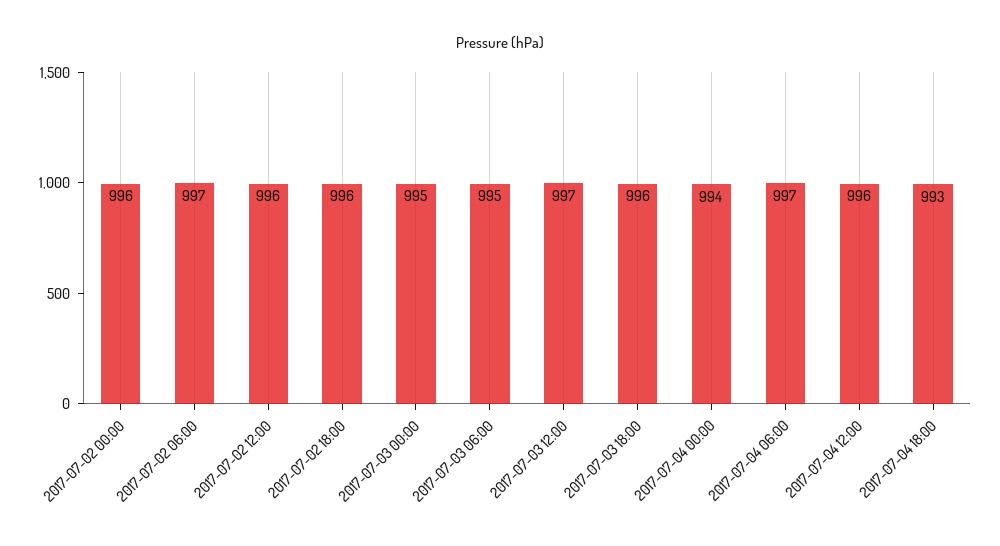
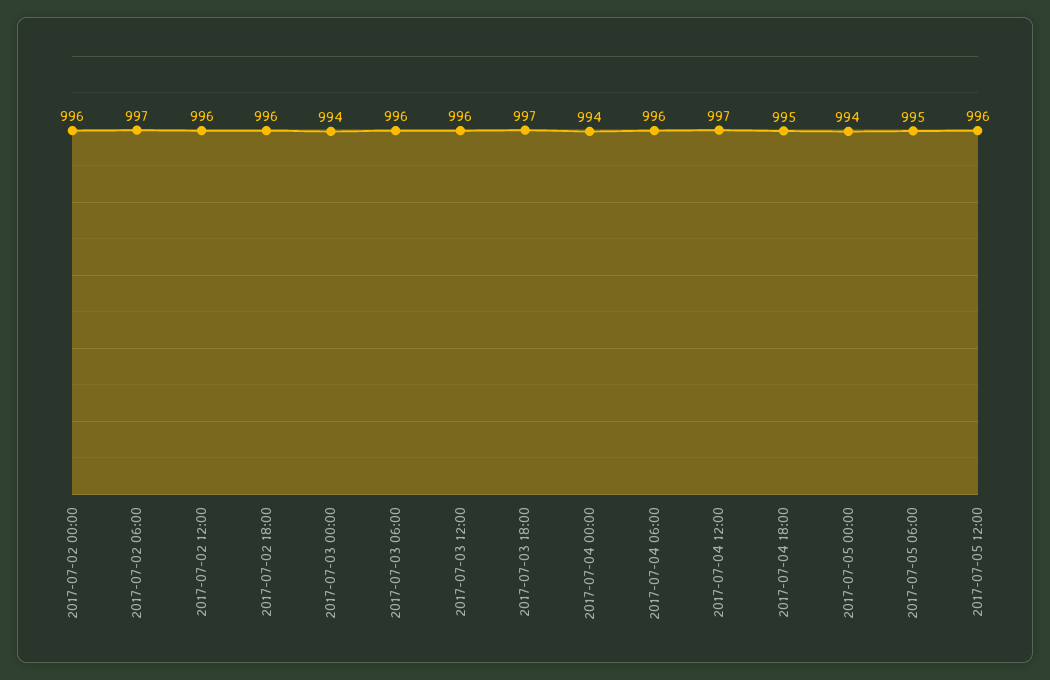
2017-07-03 00:00: 995 -> 994
2017-07-03 06:00: 995 -> 996
2017-07-03 12:00: 997 -> 996
2017-07-03 18:00: 996 -> 997
2017-07-04 06:00: 997 -> 996
2017-07-04 12:00: 996 -> 997
2017-07-04 18:00: 993 -> 995
2017-07-05 00:00: none -> 994
2017-07-05 06:00: none -> 995
2017-07-05 12:00: none -> 996

